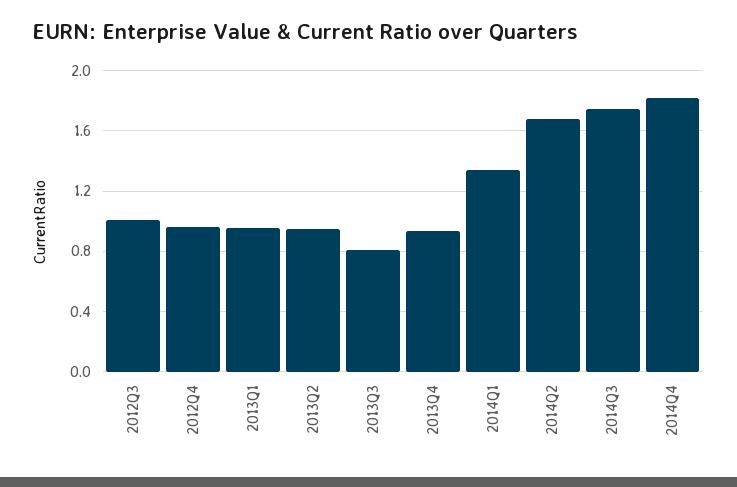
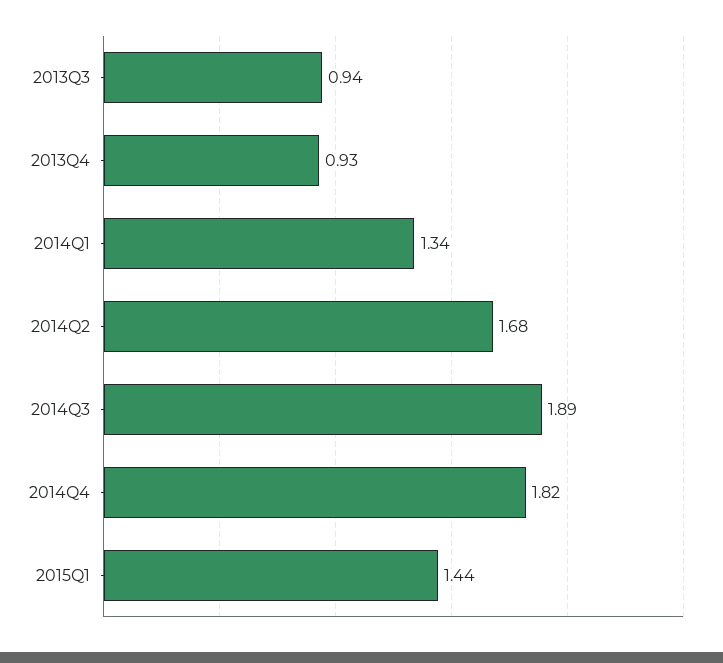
2012Q3: 1 -> none
2012Q4: 0.95 -> none
2013Q1: 0.95 -> none
2013Q2: 0.95 -> none
2013Q3: 0.8 -> 0.94
2014Q3: 1.75 -> 1.89
2015Q1: none -> 1.44

